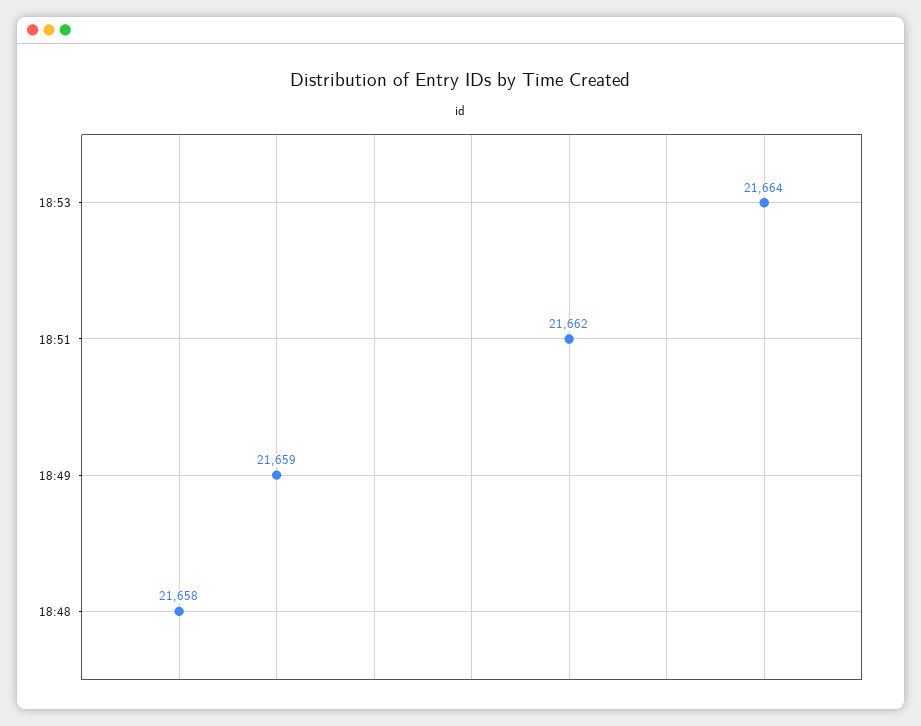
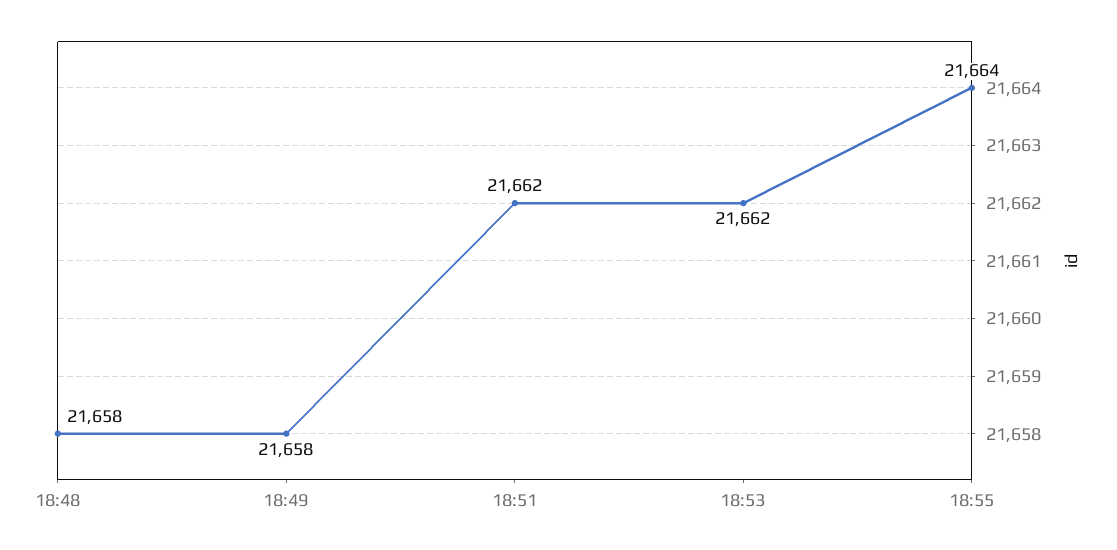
18:53: 21664 -> 21662
18:49: 21659 -> 21658
18:55: none -> 21664

